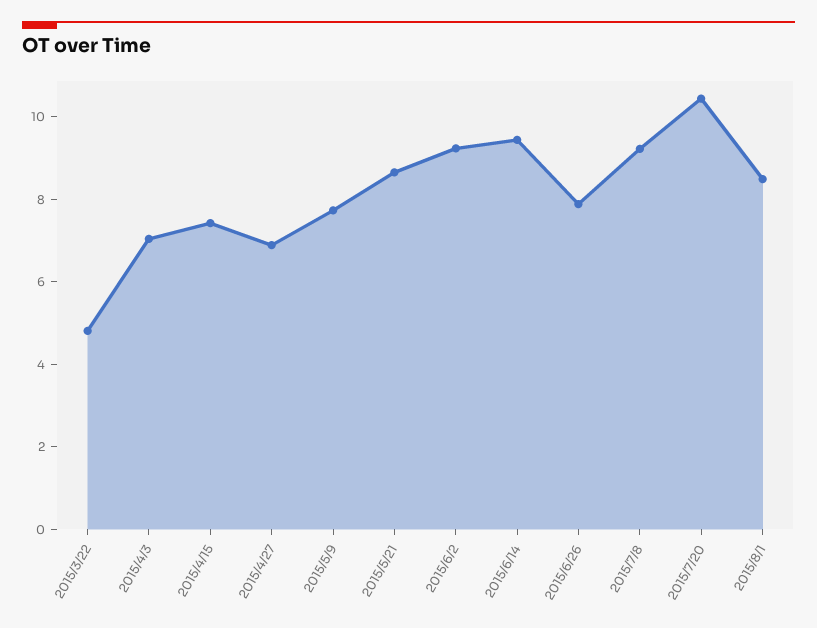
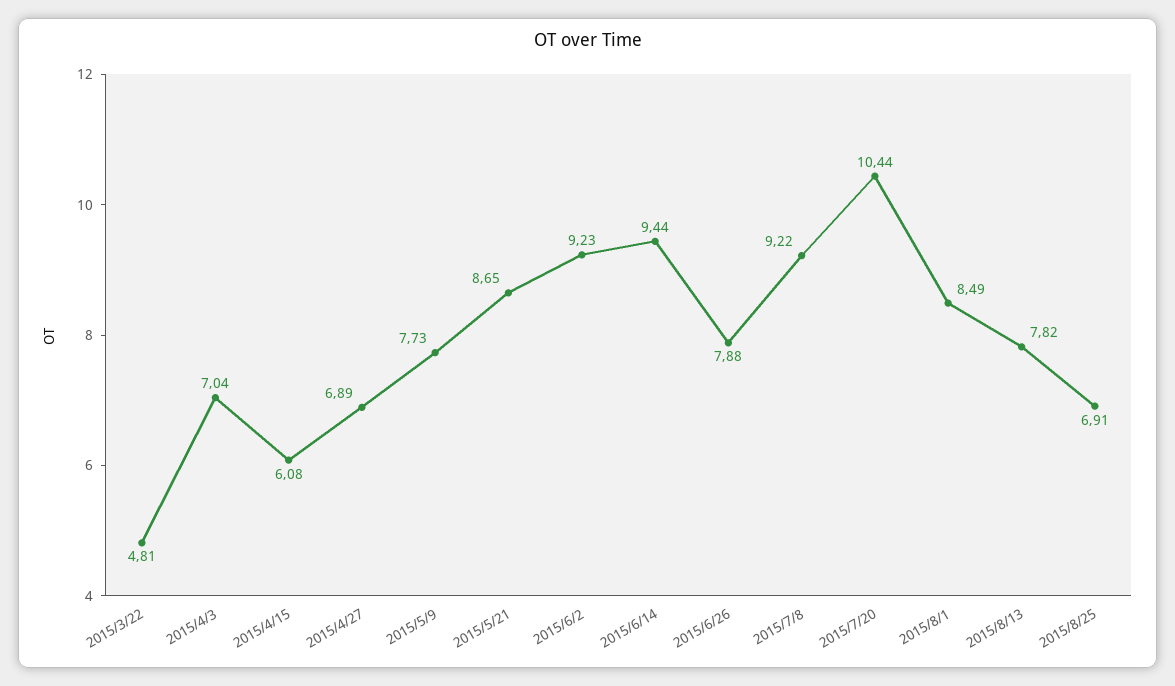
2015/4/15: 7.5 -> 6.08
2015/8/13: none -> 7.82
2015/8/25: none -> 6.91

